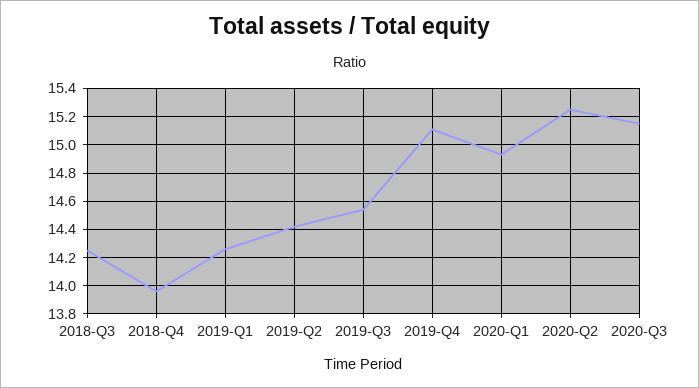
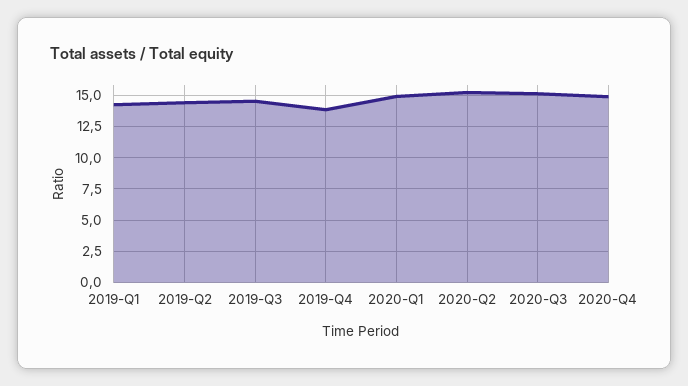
2018-Q3: 14.25 -> none
2018-Q4: 13.95 -> none
2019-Q4: 15.1 -> 14
2020-Q4: none -> 15

